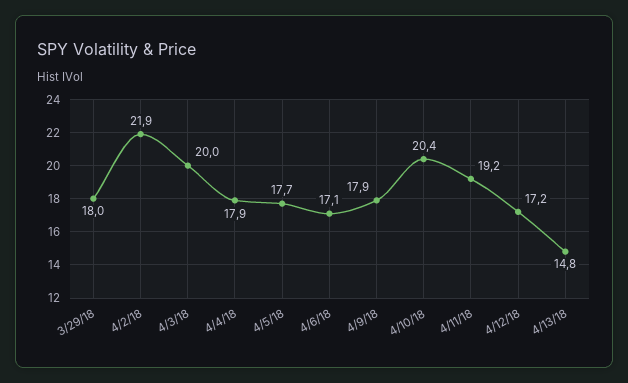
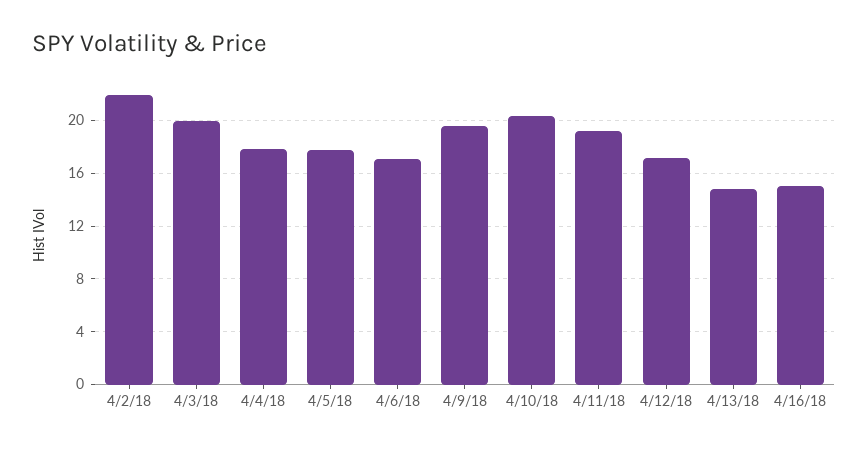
3/29/18: 18 -> none
4/9/18: 17.9 -> 19.5
4/16/18: none -> 15

